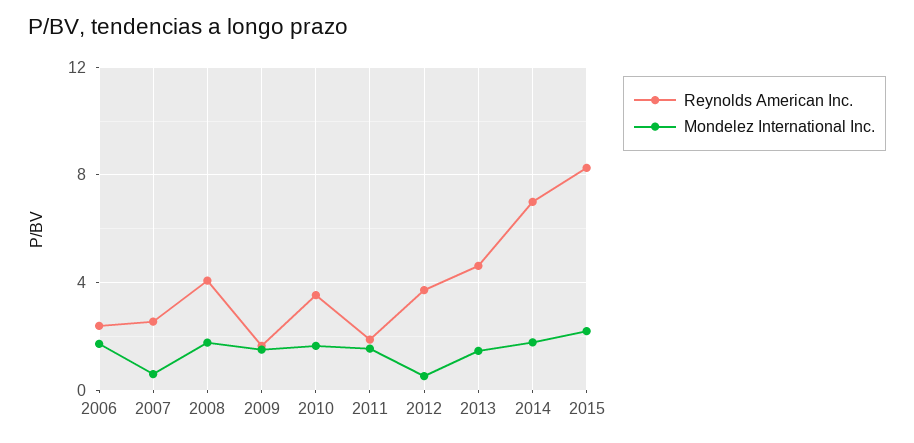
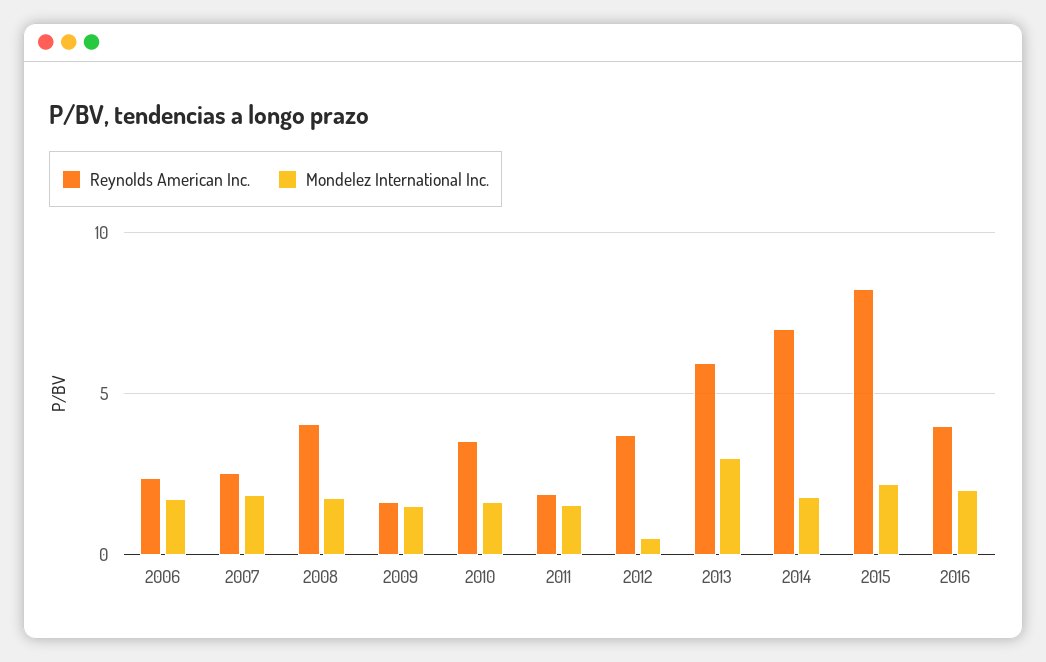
Mondelez International Inc., 2007: 0.5 -> 2
Reynolds American Inc., 2013: 4.5 -> 6
Mondelez International Inc., 2013: 1.5 -> 3
Reynolds American Inc., 2016: none -> 4
Mondelez International Inc., 2016: none -> 2

